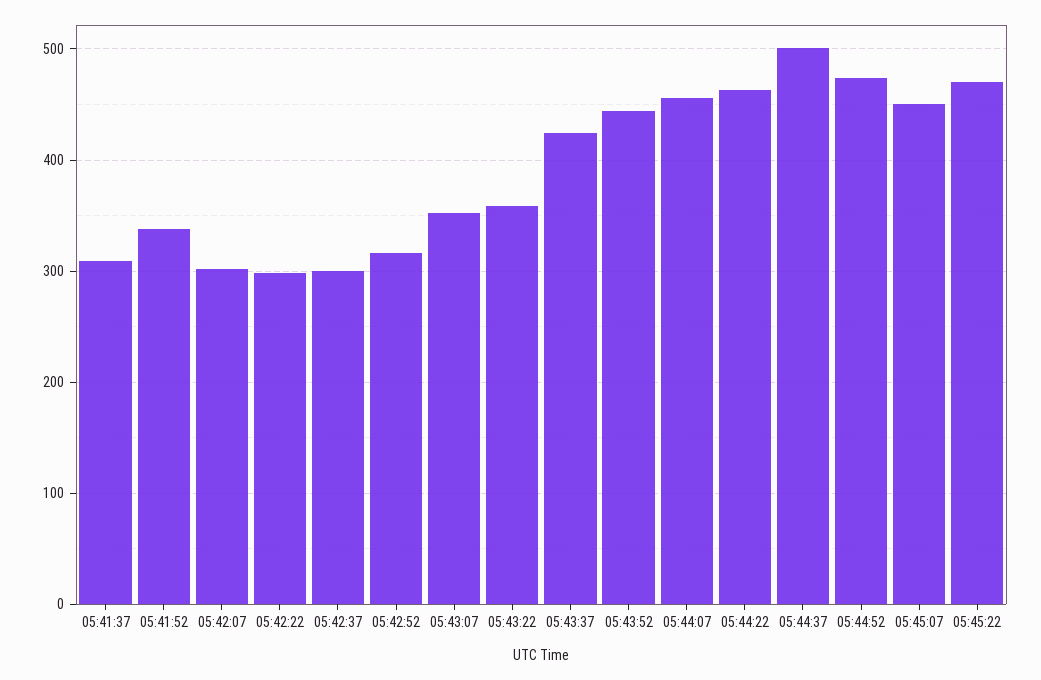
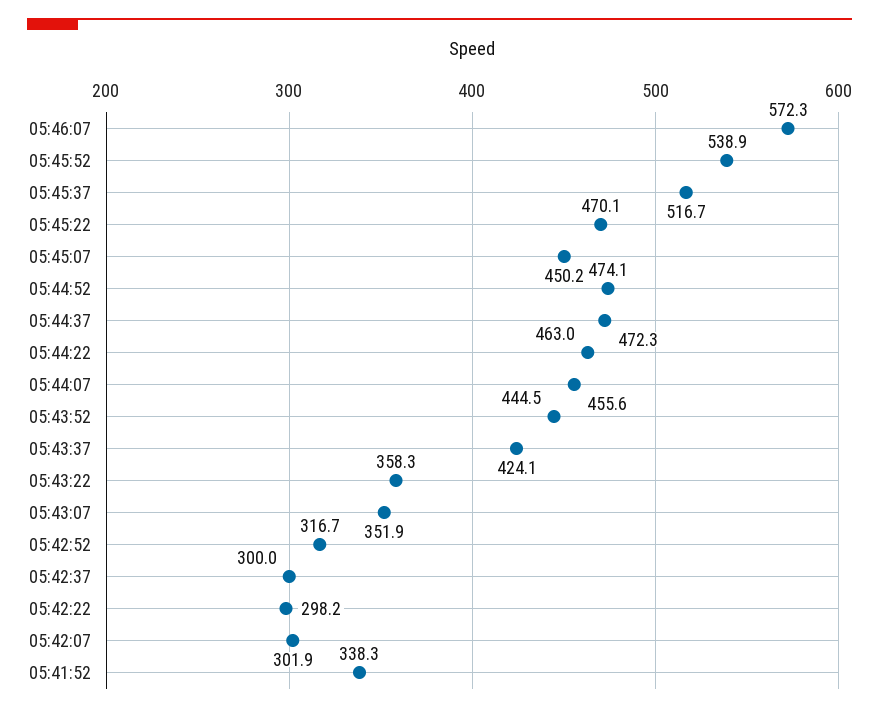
05:41:37: 310 -> none
05:44:37: 500 -> 472.3
05:46:07: none -> 572.3
05:45:52: none -> 538.9
05:45:37: none -> 516.7

